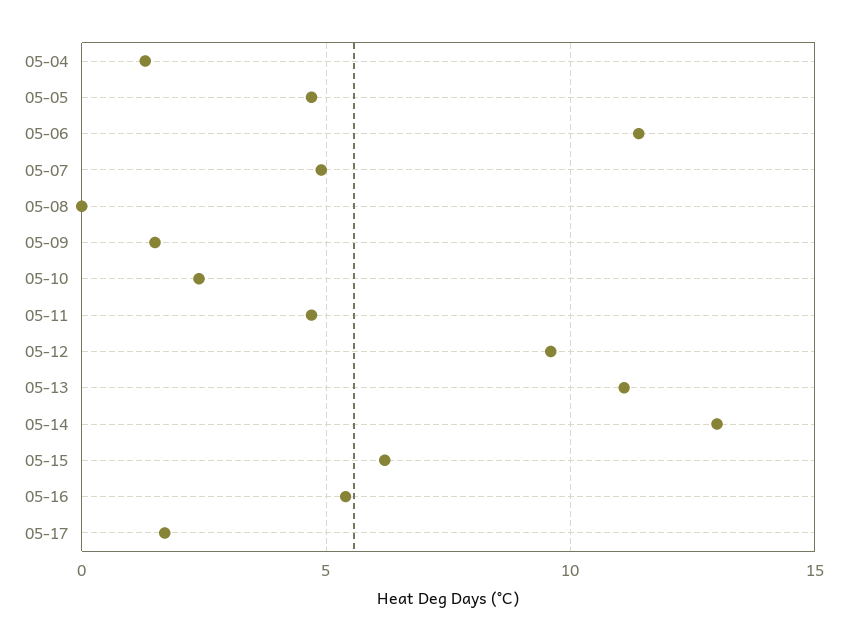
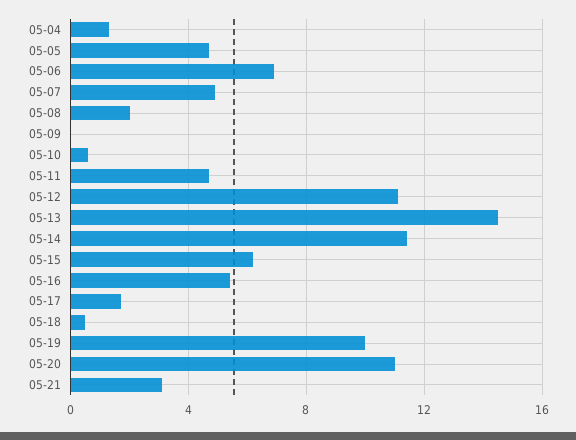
05-06: 11.5 -> 7
05-08: 0 -> 2
05-09: 1.5 -> 0
05-10: 2.5 -> 0.5
05-12: 9.5 -> 11
05-13: 11 -> 14.5
05-14: 13 -> 11.5
05-18: none -> 0.5
05-19: none -> 10
05-20: none -> 11
05-21: none -> 3

